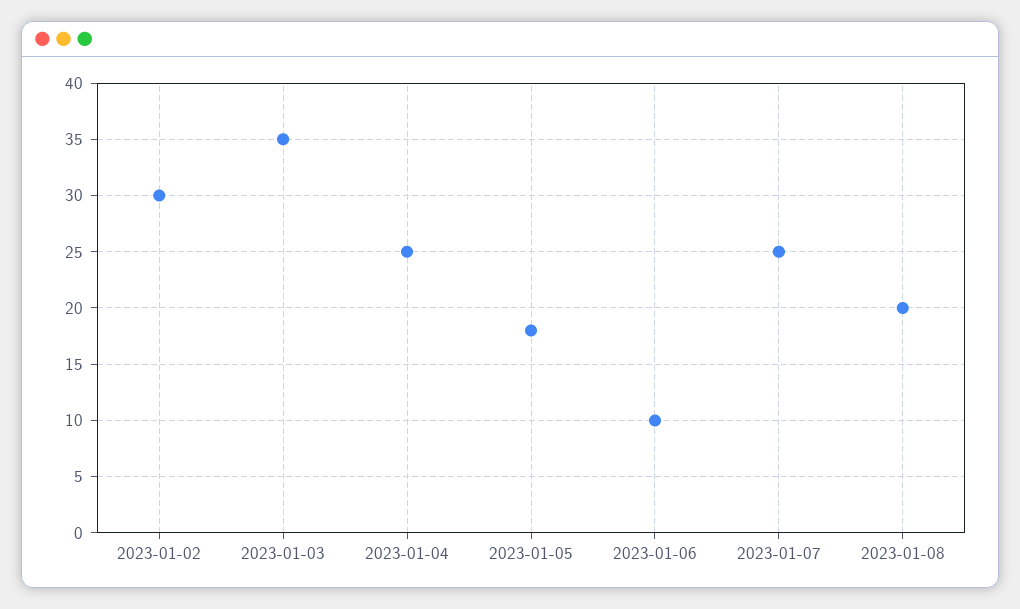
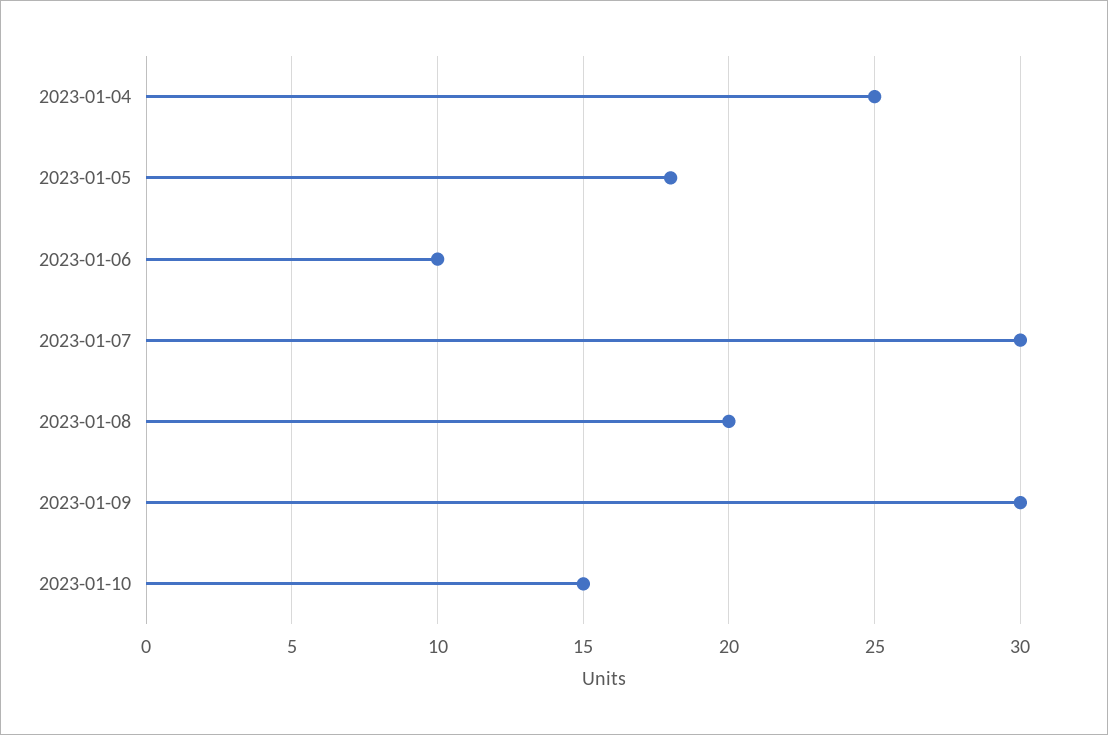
2023-01-02: 30 -> none
2023-01-03: 35 -> none
2023-01-07: 25 -> 30
2023-01-09: none -> 30
2023-01-10: none -> 15

